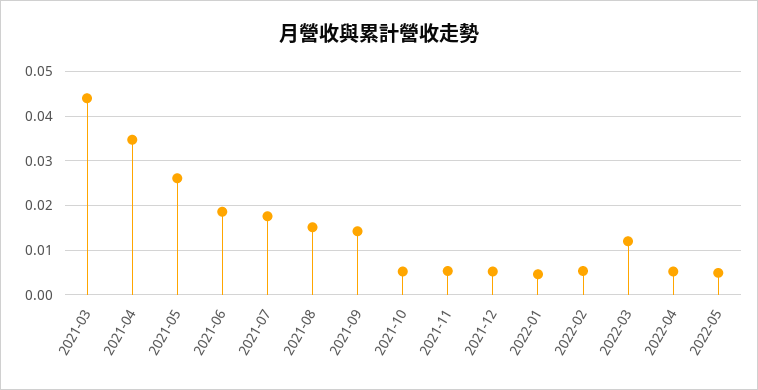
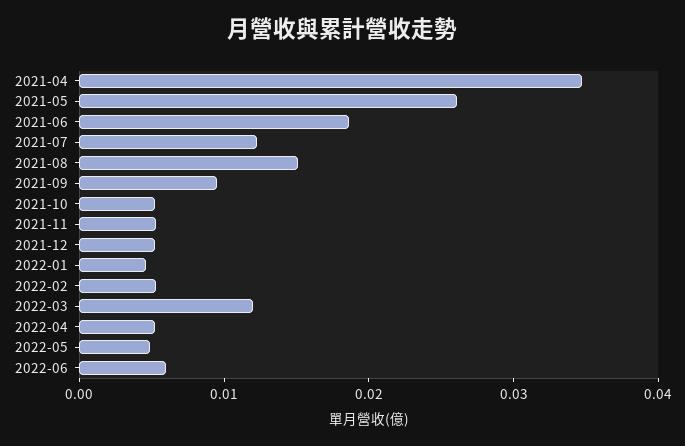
2021-03: 0.044 -> none
2021-07: 0.018 -> 0.012
2021-09: 0.014 -> 0.01
2022-06: none -> 0.006

